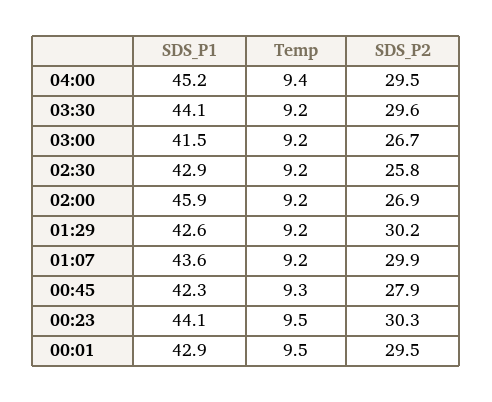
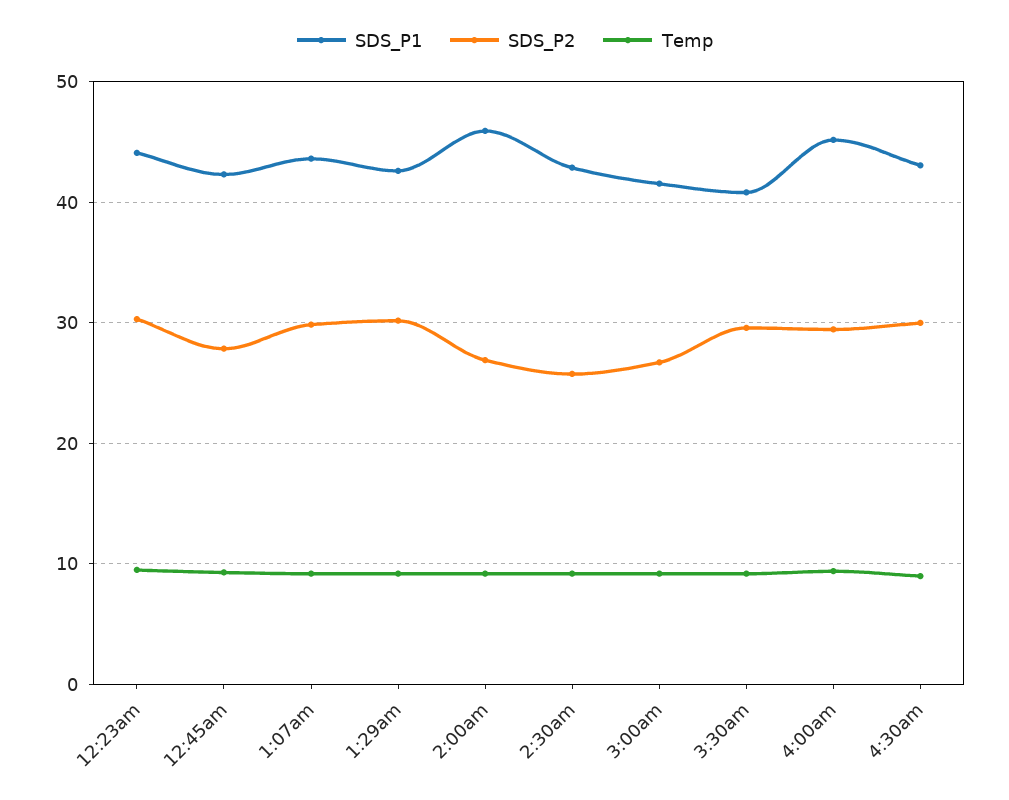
SDS_P1, 03:30: 44.1 -> 41
SDS_P1, 00:01: 42.9 -> none
Temp, 00:01: 9.5 -> none
SDS_P2, 00:01: 29.5 -> none
SDS_P1, 4:30am: none -> 43
SDS_P2, 4:30am: none -> 30
Temp, 4:30am: none -> 9

